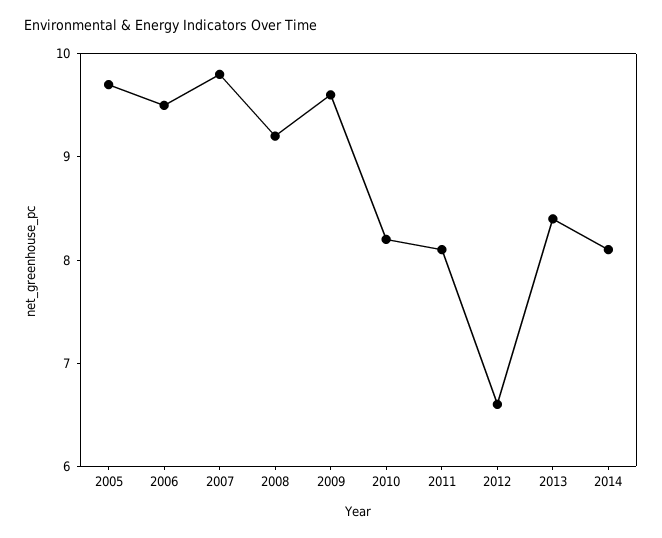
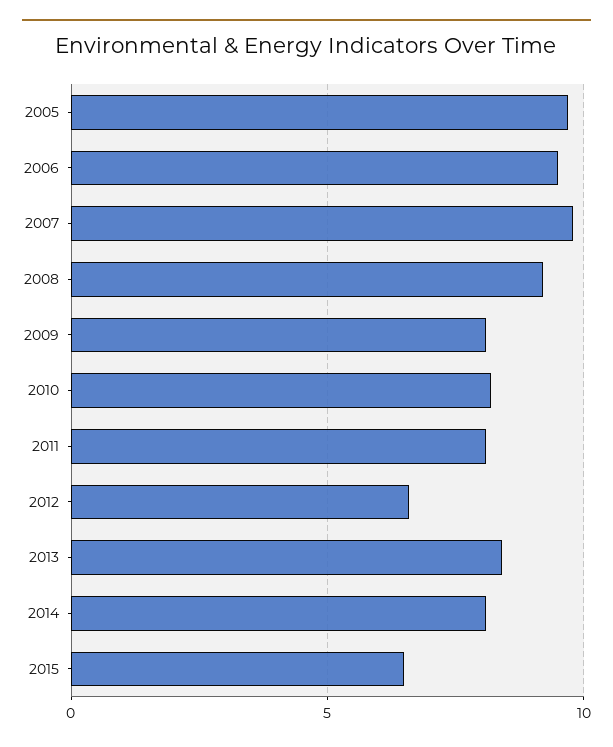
2009: 9.6 -> 8
2015: none -> 6.5

